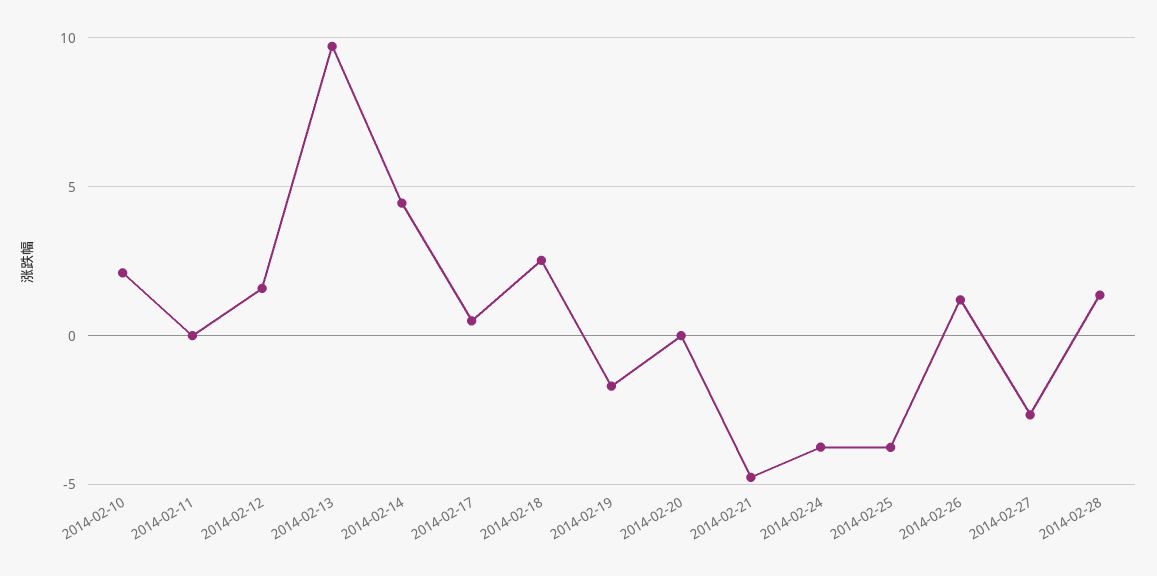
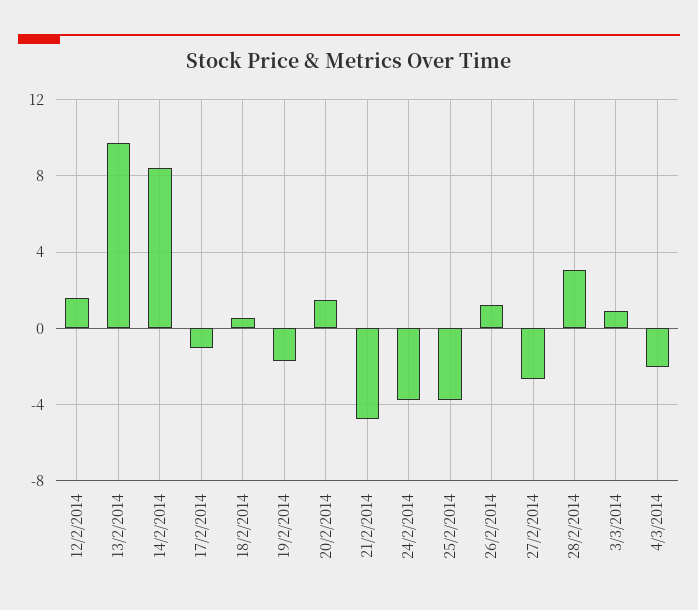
2014-02-10: 2 -> none
2014-02-11: 0 -> none
2014-02-14: 4.5 -> 8.5
2014-02-17: 0.5 -> -1
2014-02-18: 2.5 -> 0.5
2014-02-20: 0 -> 1.5
2014-02-28: 1.5 -> 3
3/3/2014: none -> 1
4/3/2014: none -> -2

